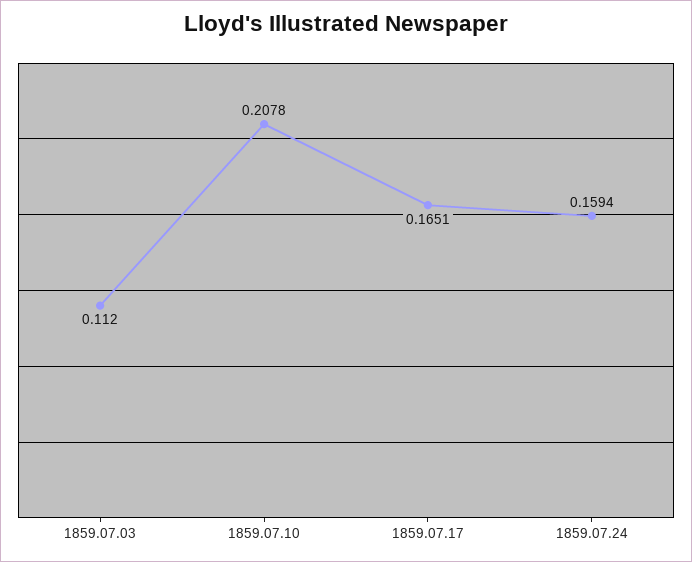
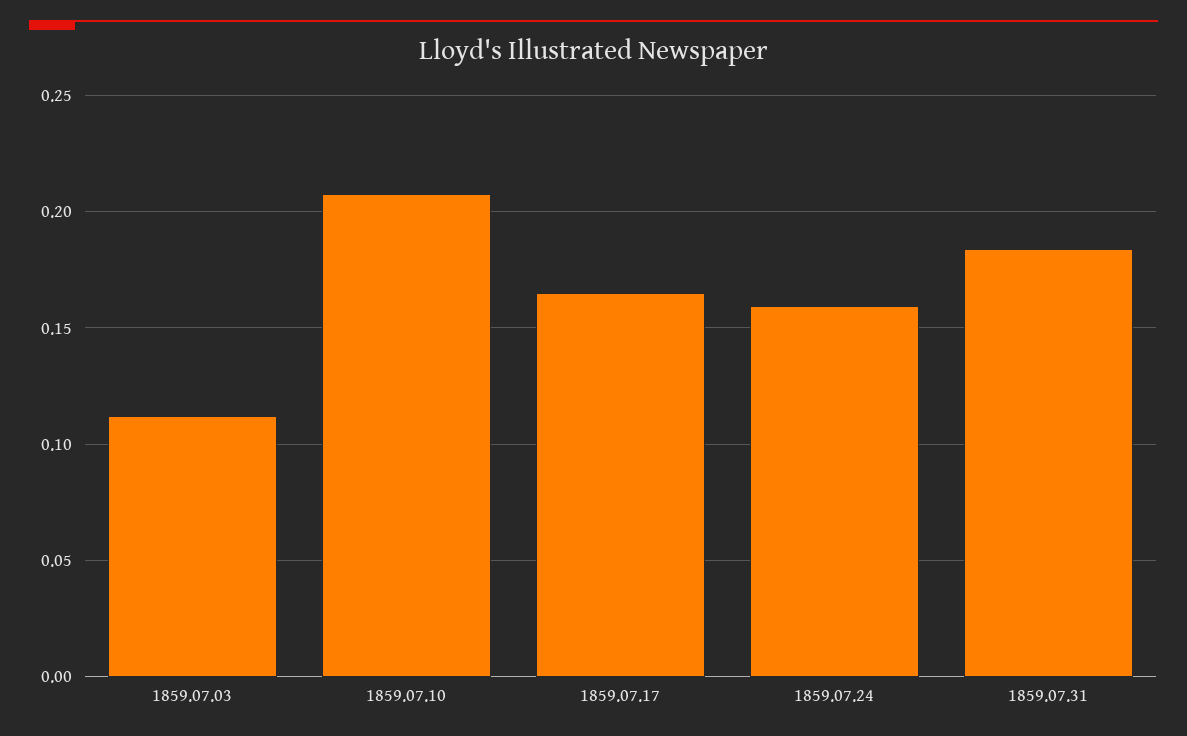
1859.07.31: none -> 0.185

